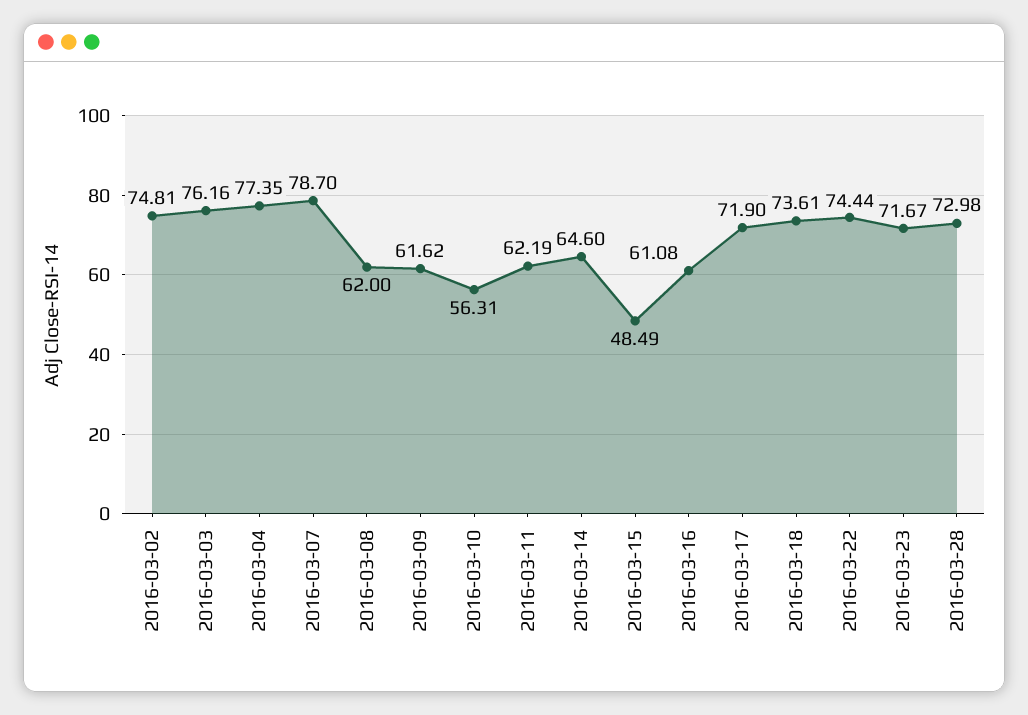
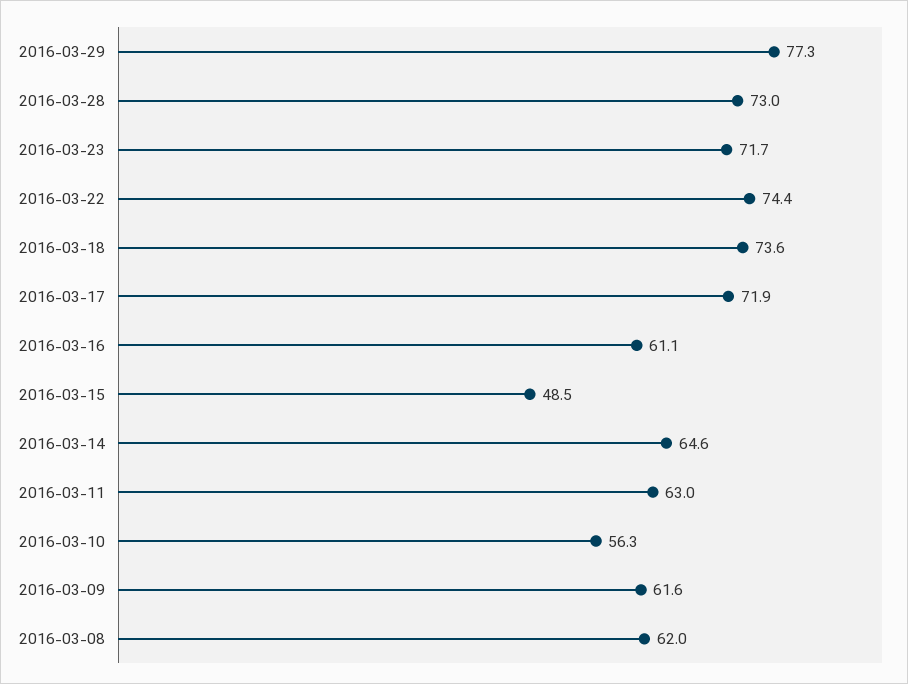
2016-03-02: 74.81 -> none
2016-03-03: 76.16 -> none
2016-03-04: 77.35 -> none
2016-03-07: 78.7 -> none
2016-03-11: 62.19 -> 63
2016-03-29: none -> 77.3

